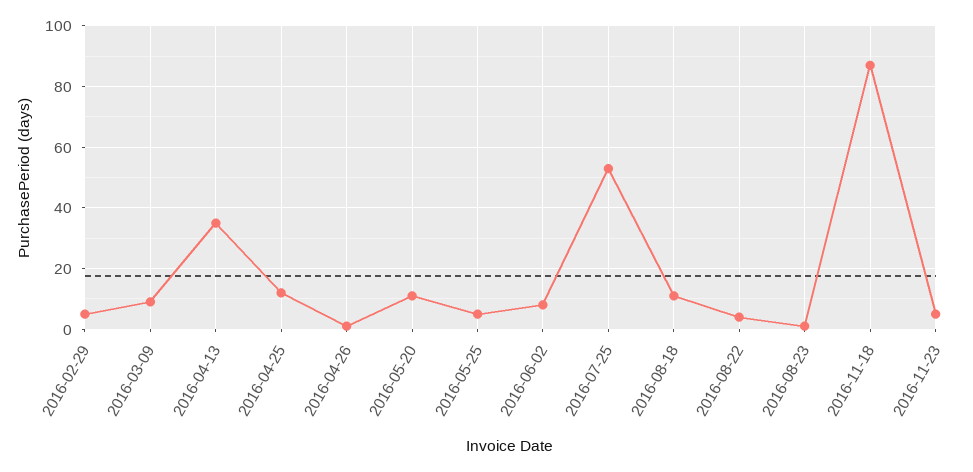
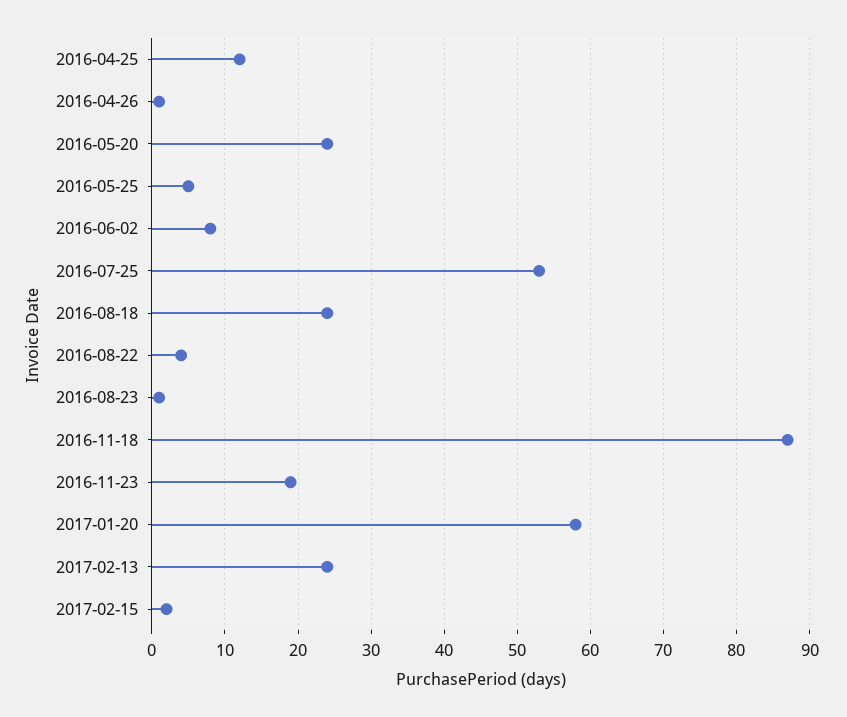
2016-02-29: 5 -> none
2016-03-09: 10 -> none
2016-04-13: 35 -> none
2016-05-20: 10 -> 24
2016-08-18: 10 -> 24
2016-11-23: 5 -> 19
2017-01-20: none -> 58
2017-02-13: none -> 24
2017-02-15: none -> 2

